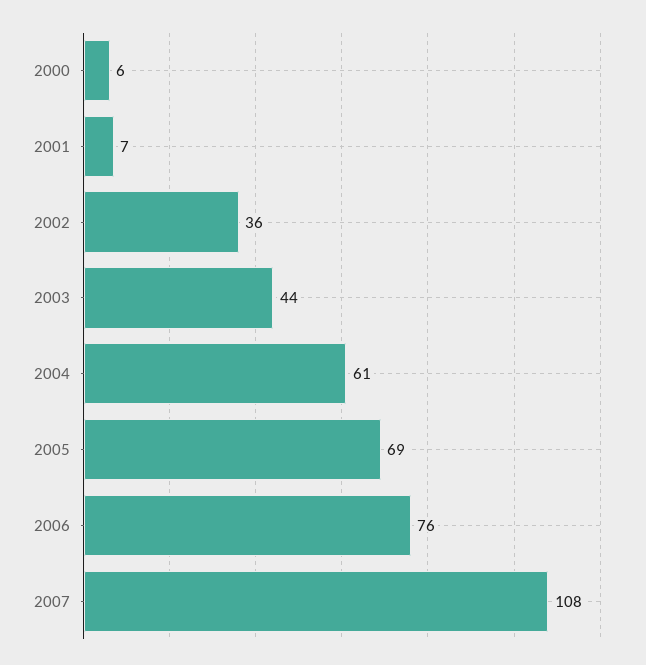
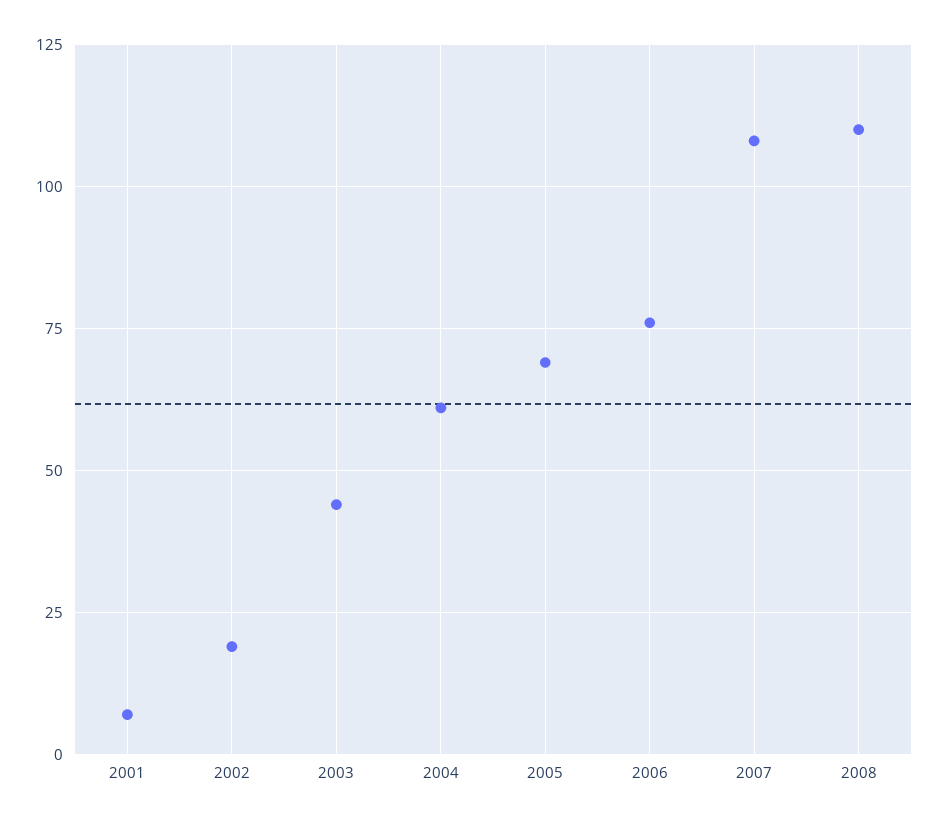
2000: 6 -> none
2002: 36 -> 20
2008: none -> 110

